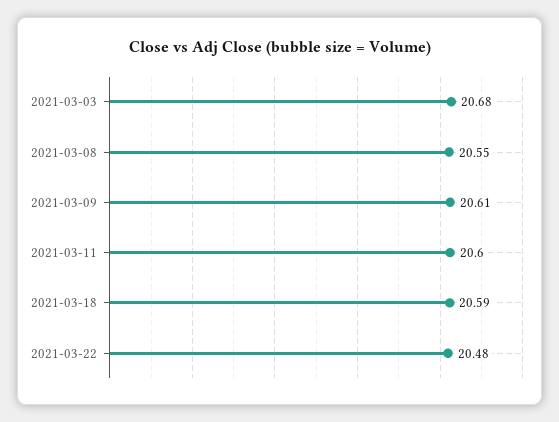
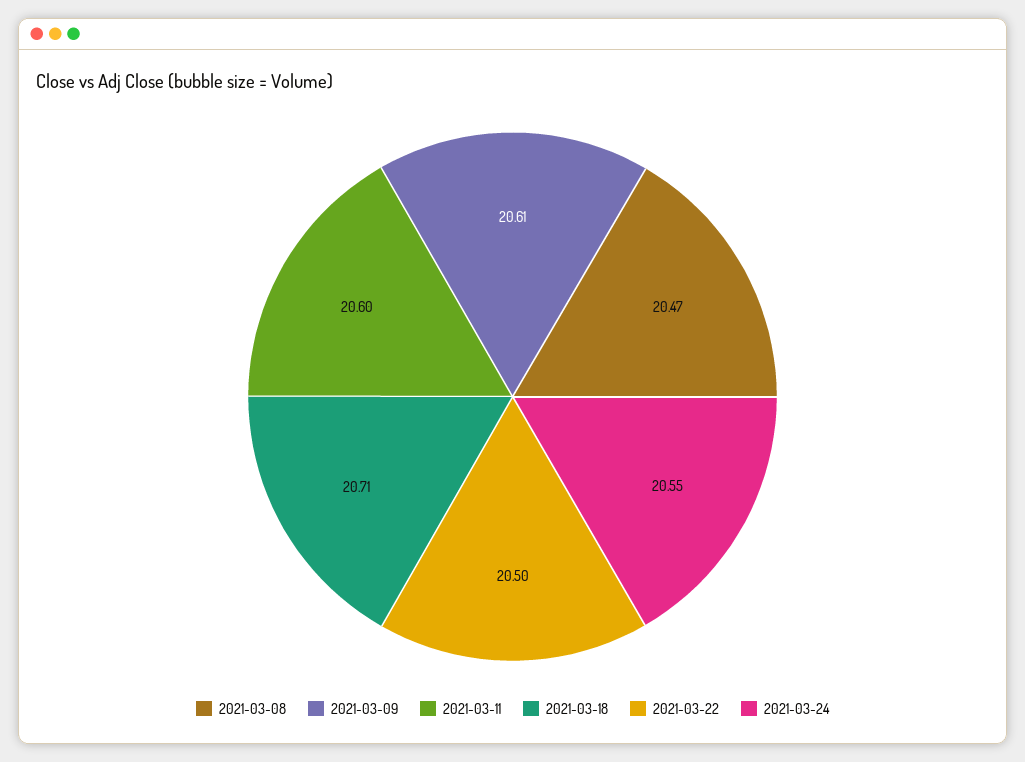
2021-03-03: 20.68 -> none
2021-03-08: 20.55 -> 20.47
2021-03-18: 20.59 -> 20.71
2021-03-22: 20.48 -> 20.5
2021-03-24: none -> 20.55

